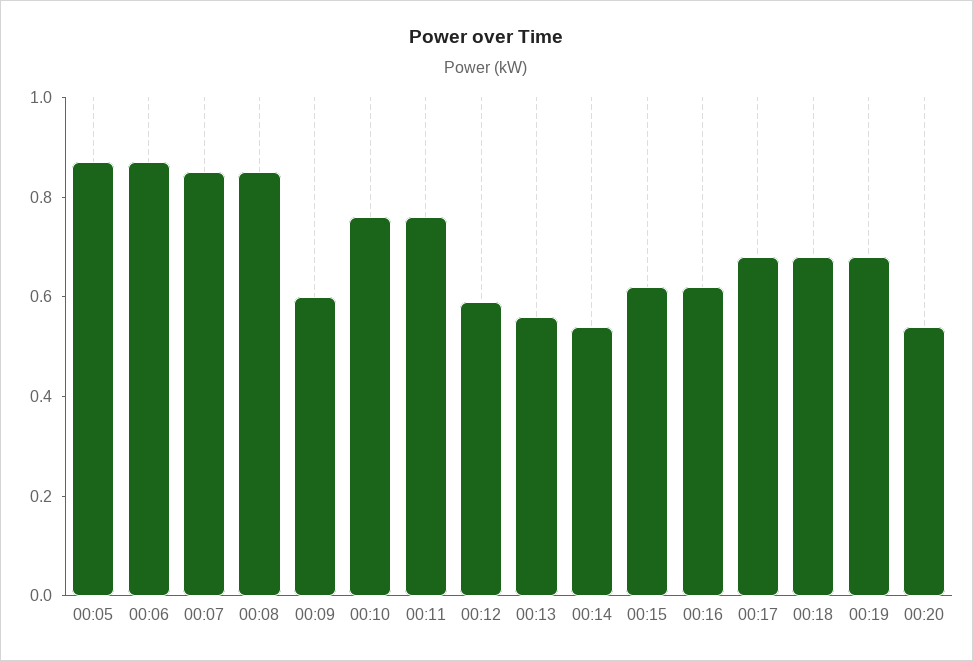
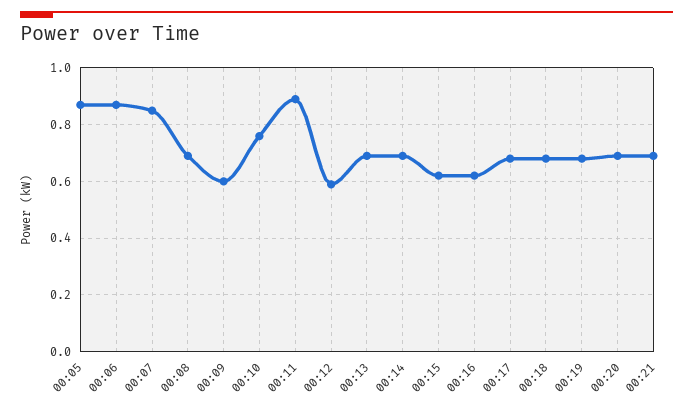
00:08: 0.85 -> 0.7
00:11: 0.75 -> 0.9
00:13: 0.55 -> 0.7
00:14: 0.55 -> 0.7
00:20: 0.55 -> 0.7
00:21: none -> 0.7

